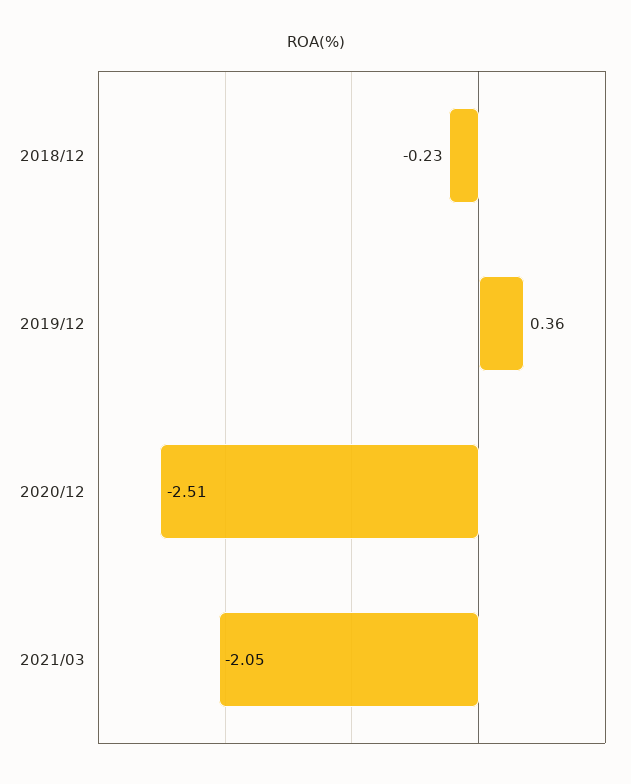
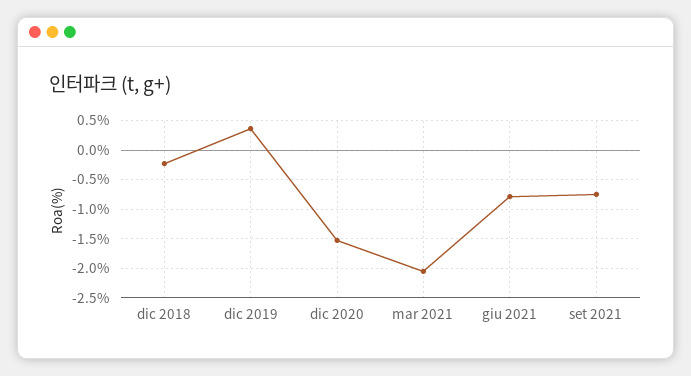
2020/12: -2.51 -> -1.5
giu 2021: none -> -0.75
set 2021: none -> -0.75

